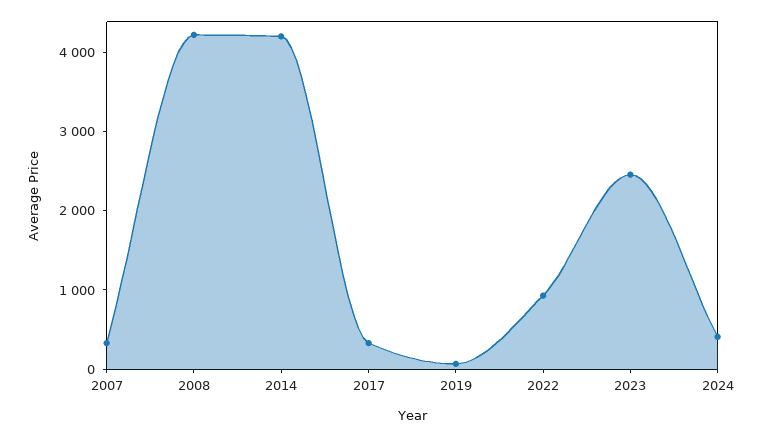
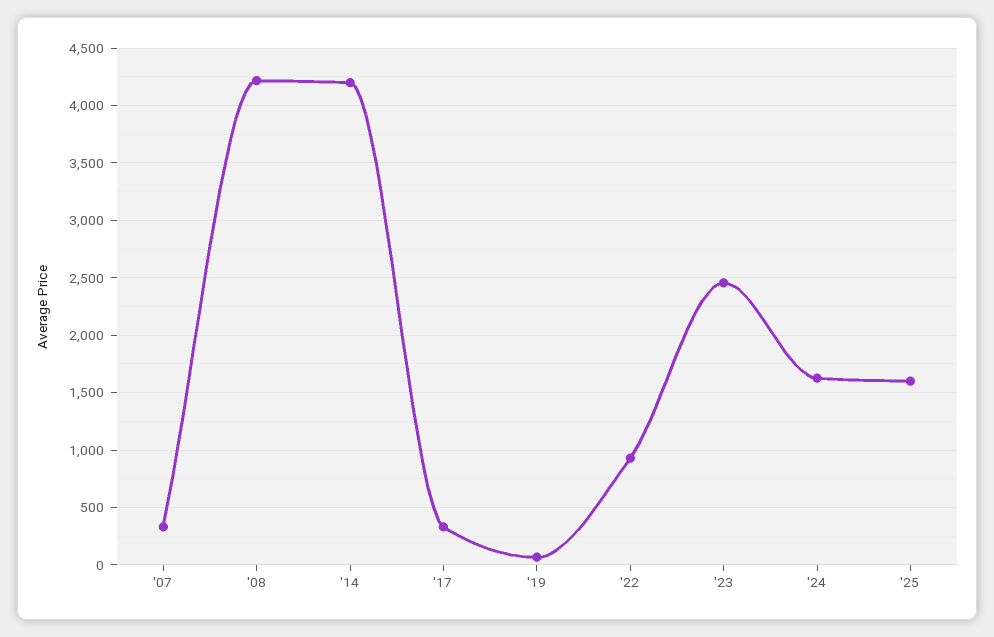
2024: 400 -> 1600
'25: none -> 1600

